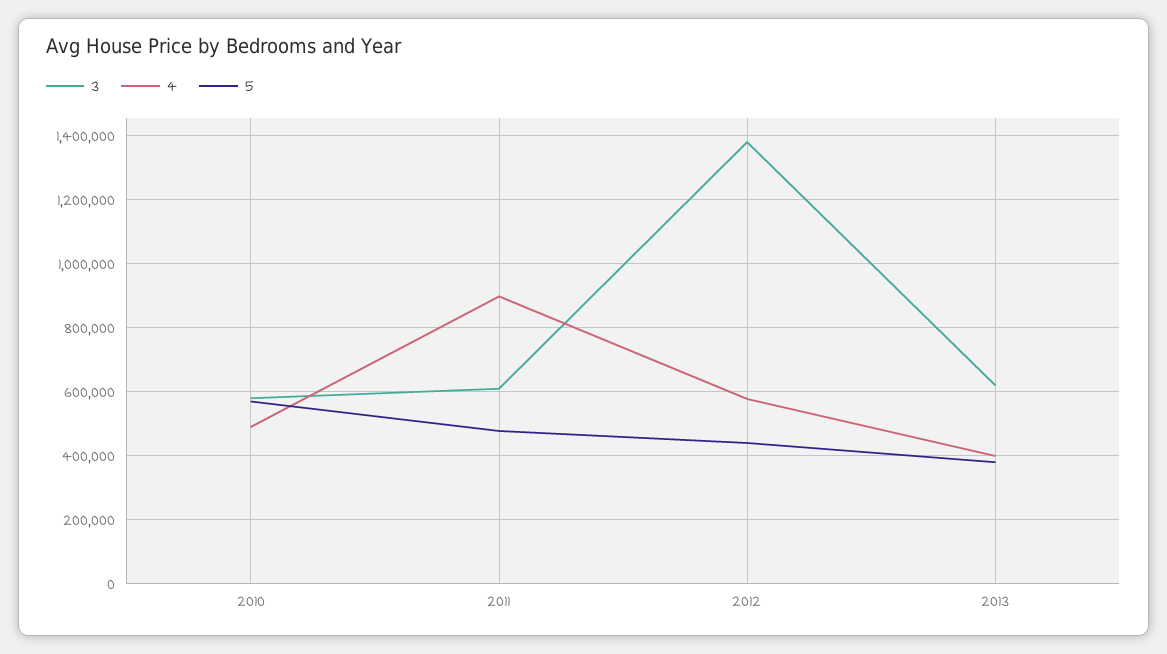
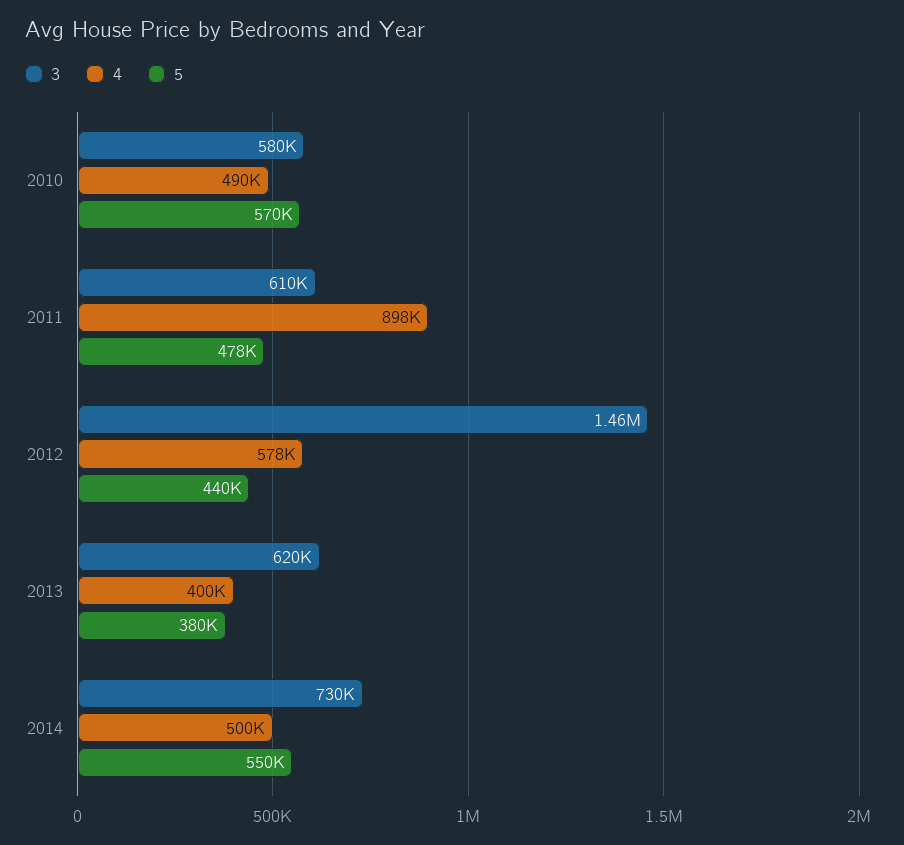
3, 2012: 1380000 -> 1460000
3, 2014: none -> 730000
4, 2014: none -> 500000
5, 2014: none -> 550000

